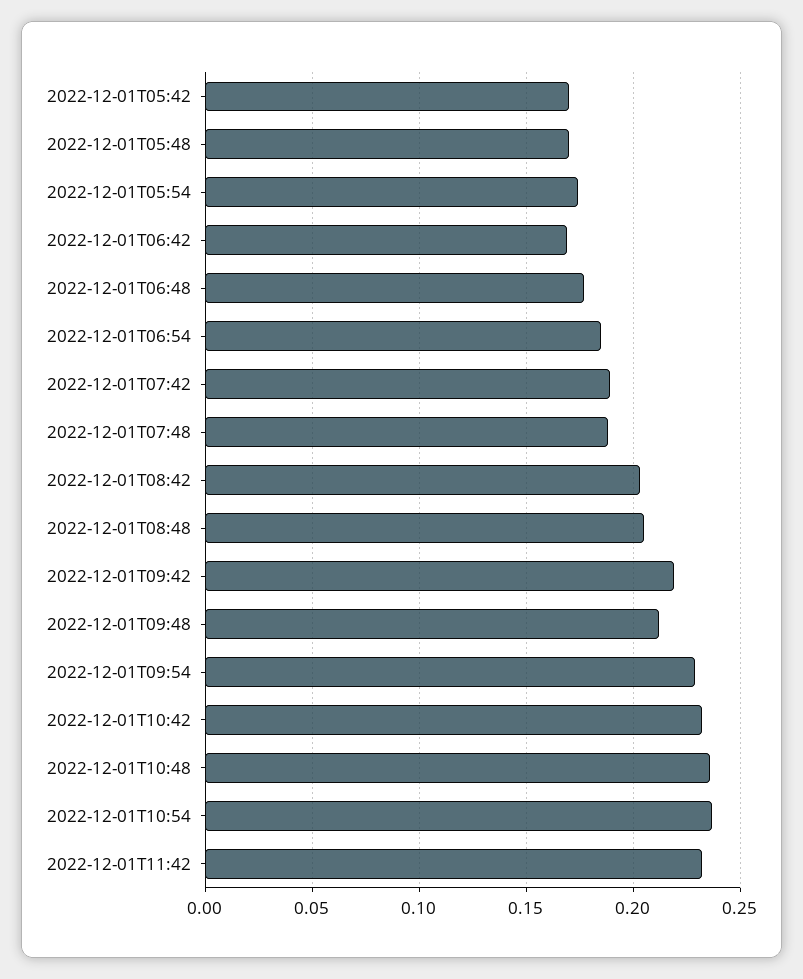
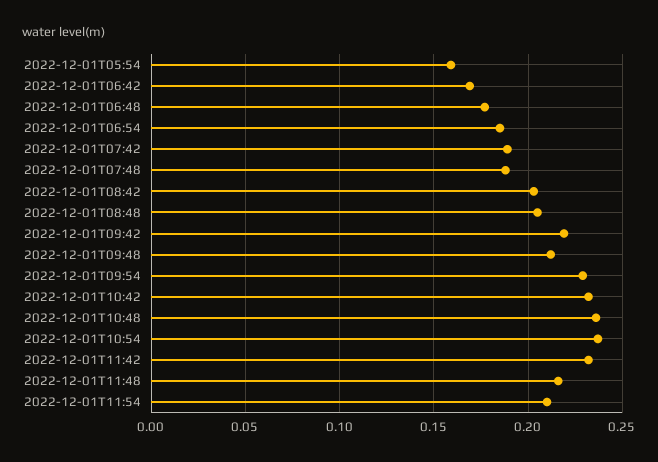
2022-12-01T05:42: 0.17 -> none
2022-12-01T05:48: 0.17 -> none
2022-12-01T05:54: 0.175 -> 0.16
2022-12-01T11:48: none -> 0.215
2022-12-01T11:54: none -> 0.21

